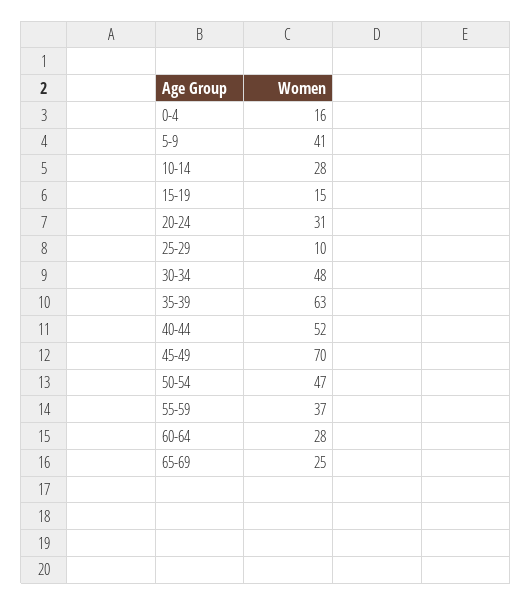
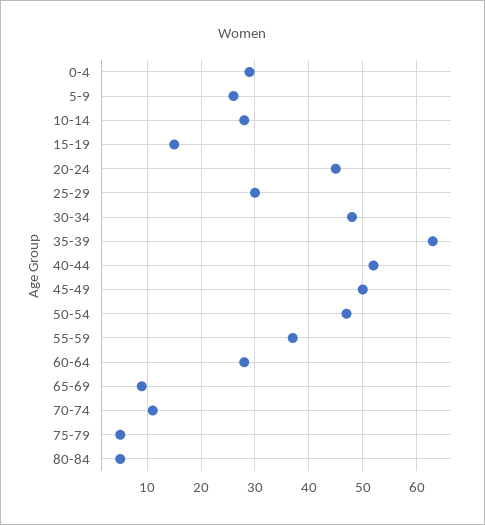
0-4: 16 -> 30
5-9: 41 -> 25
20-24: 31 -> 45
25-29: 10 -> 30
45-49: 70 -> 50
65-69: 25 -> 10
70-74: none -> 10
75-79: none -> 5
80-84: none -> 5

